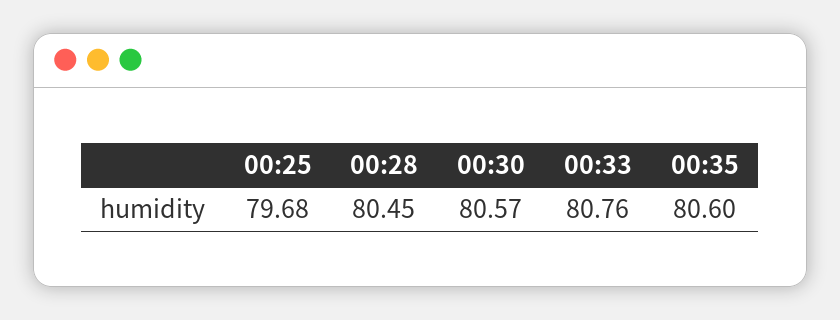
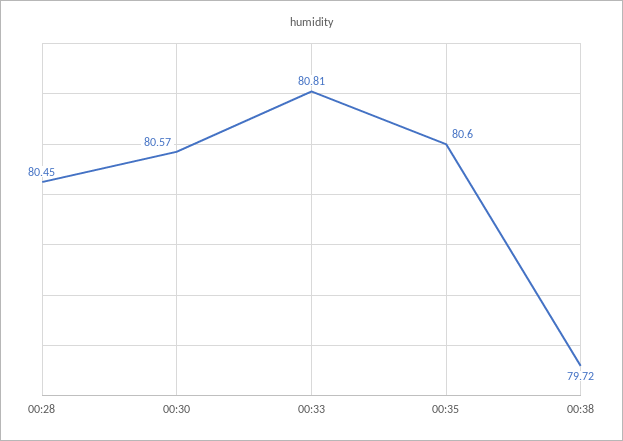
00:25: 79.68 -> none
00:33: 80.76 -> 80.81
00:38: none -> 79.72

